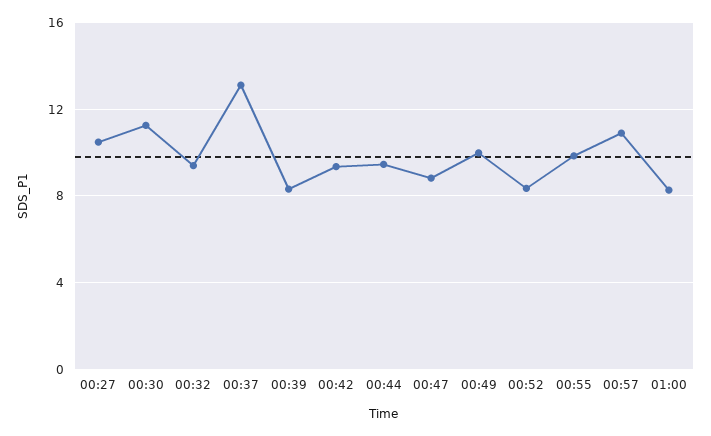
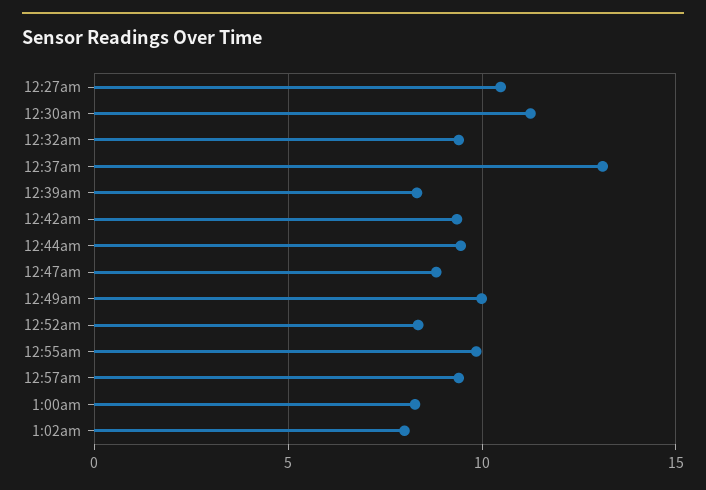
00:57: 11 -> 9.5
1:02am: none -> 8

